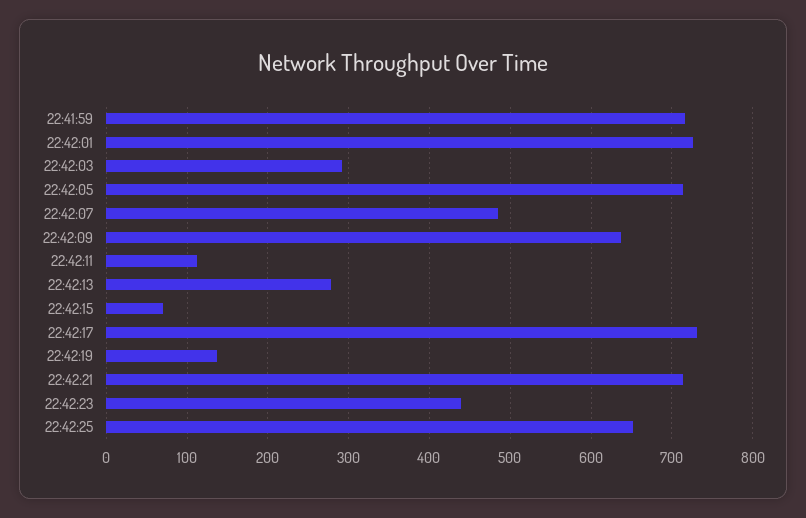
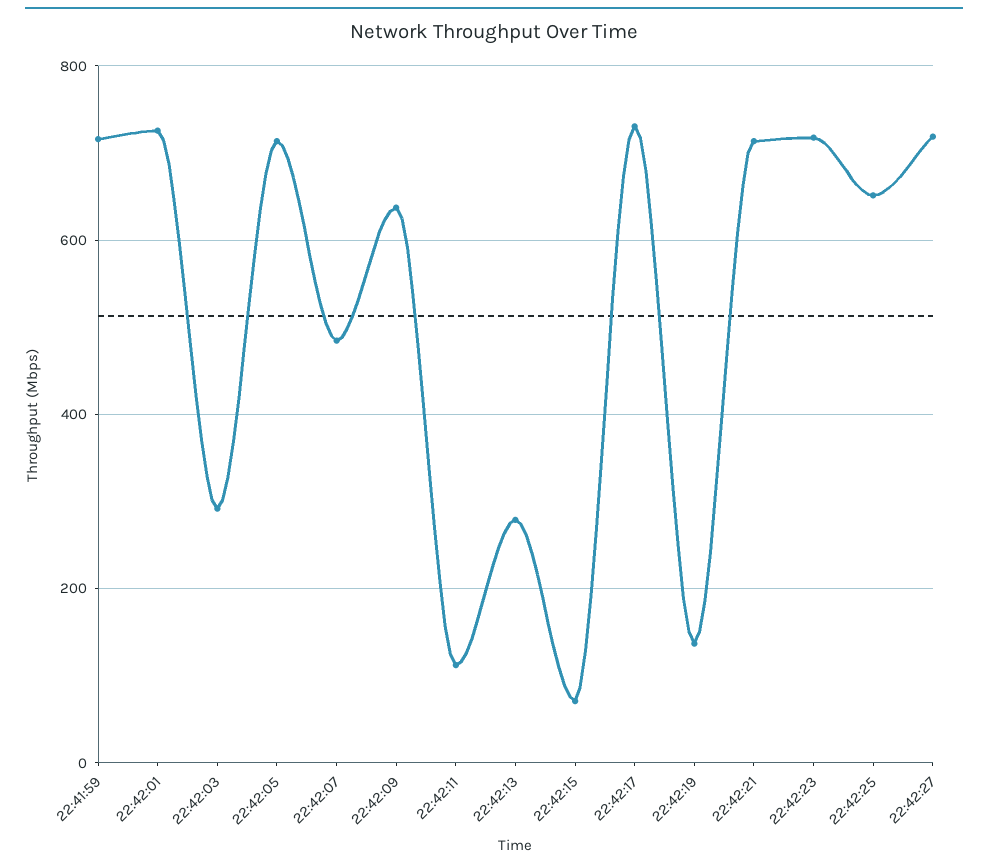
22:42:23: 440 -> 720
22:42:27: none -> 720

